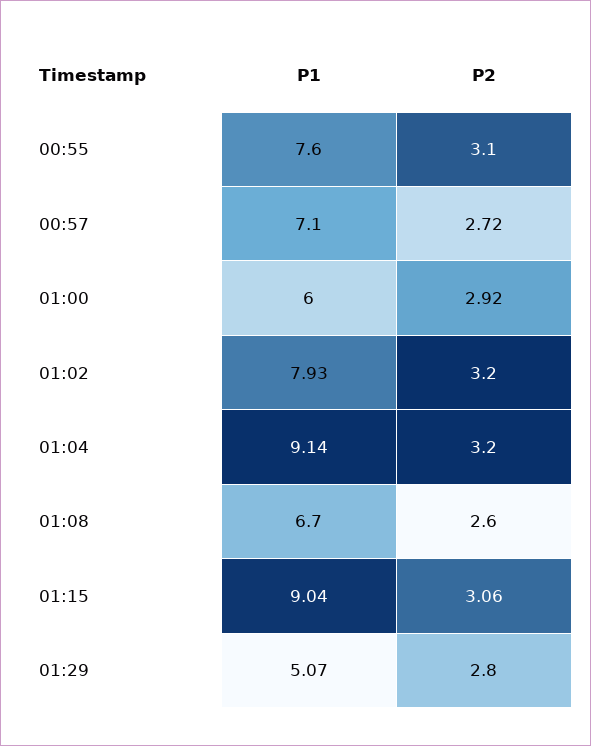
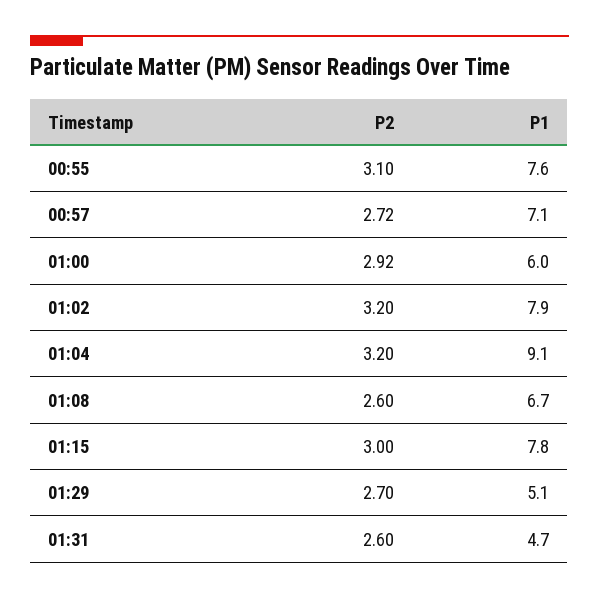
P1, 01:15: 9.04 -> 7.8
P2, 01:15: 3.06 -> 3
P2, 01:29: 2.8 -> 2.7
P2, 01:31: none -> 2.6
P1, 01:31: none -> 4.7

